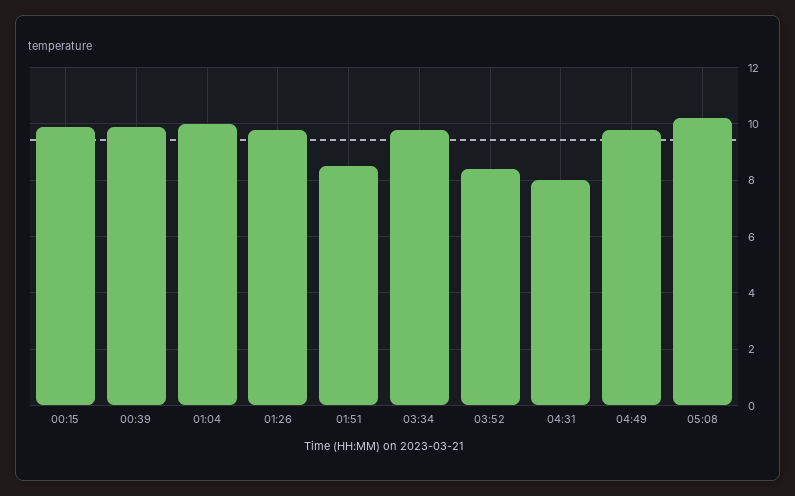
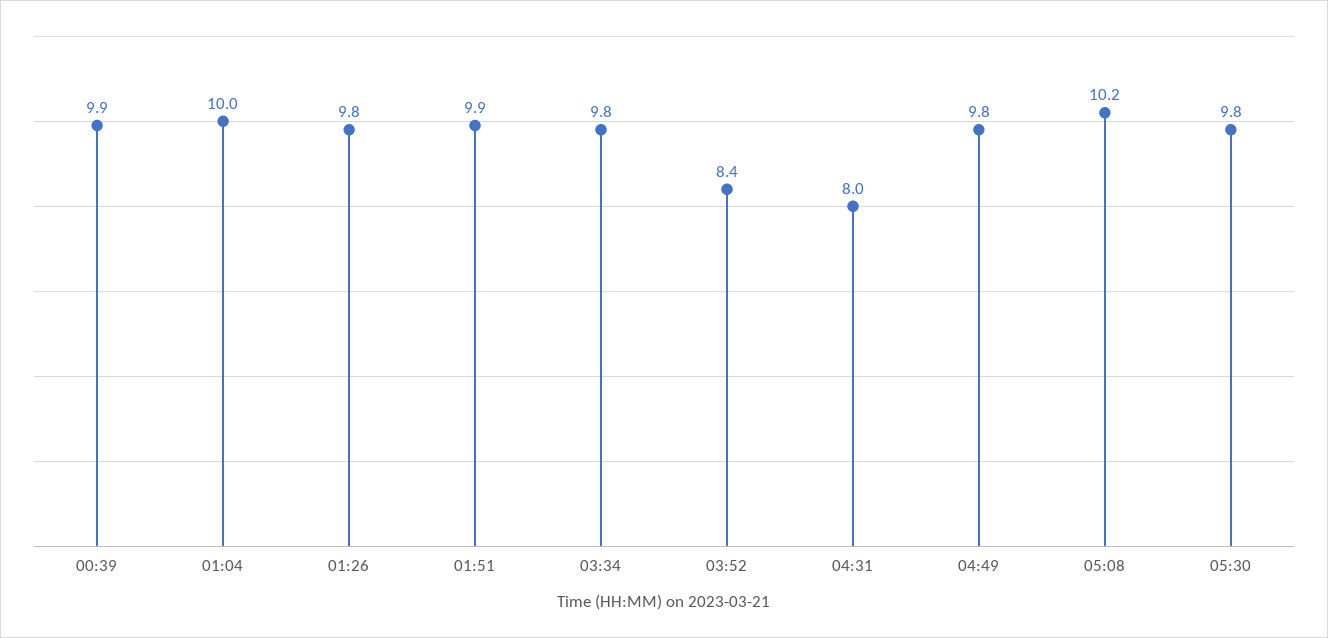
00:15: 10 -> none
01:51: 8.5 -> 9.9
05:30: none -> 9.8

